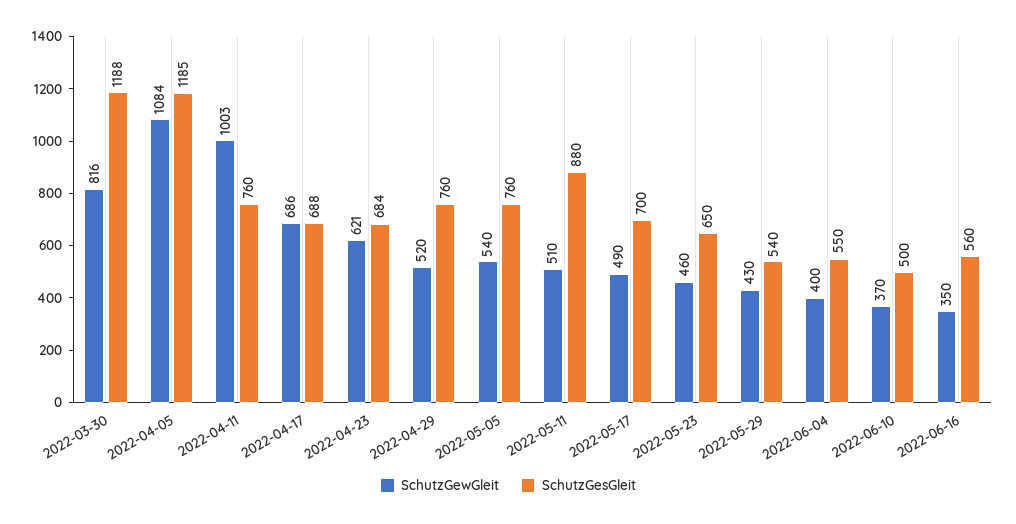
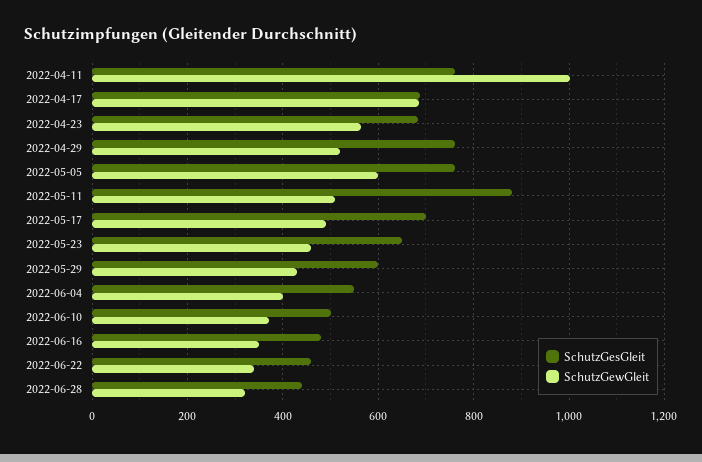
SchutzGewGleit, 2022-03-30: 816 -> none
SchutzGesGleit, 2022-03-30: 1188 -> none
SchutzGewGleit, 2022-04-05: 1084 -> none
SchutzGesGleit, 2022-04-05: 1185 -> none
SchutzGewGleit, 2022-04-23: 621 -> 560
SchutzGewGleit, 2022-05-05: 540 -> 600
SchutzGesGleit, 2022-05-29: 540 -> 600
SchutzGesGleit, 2022-06-16: 560 -> 480
SchutzGesGleit, 2022-06-22: none -> 460
SchutzGewGleit, 2022-06-22: none -> 340
SchutzGesGleit, 2022-06-28: none -> 440
SchutzGewGleit, 2022-06-28: none -> 320

